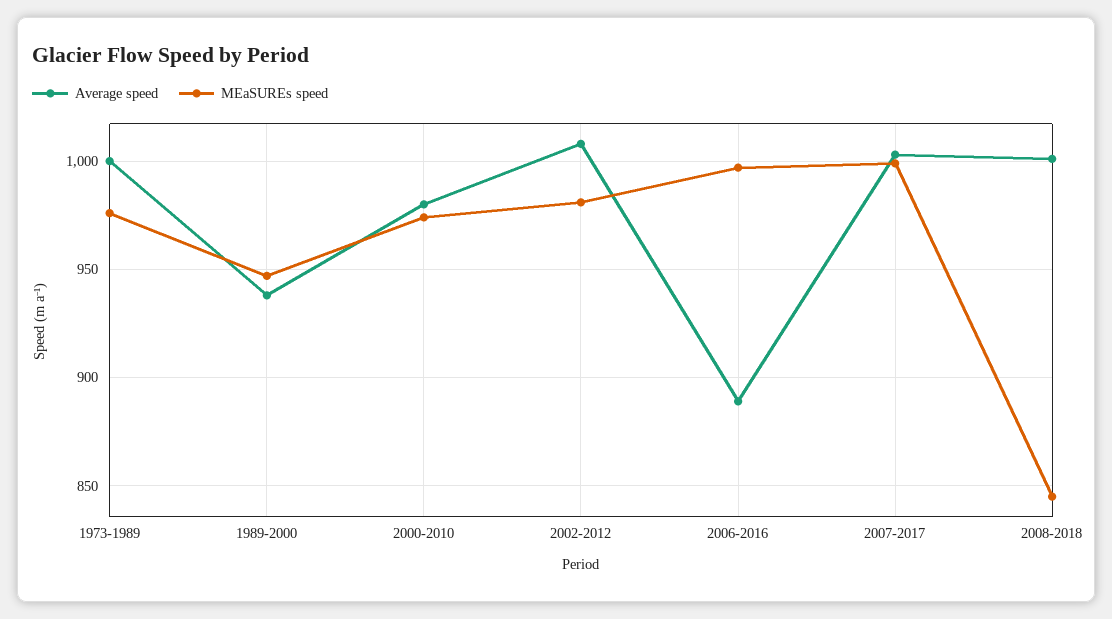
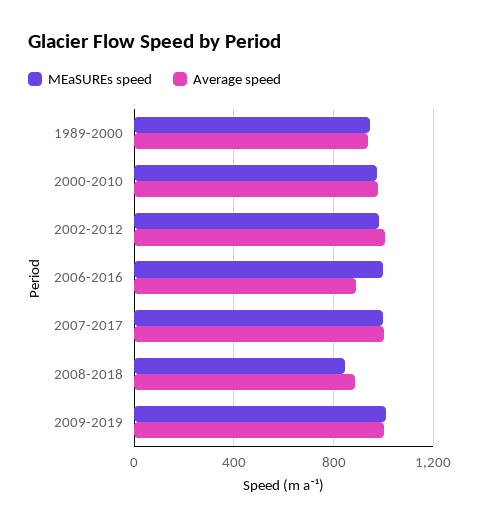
Average speed, 1973-1989: 1000 -> none
MEaSUREs speed, 1973-1989: 975 -> none
Average speed, 2008-2018: 1000 -> 900
MEaSUREs speed, 2009-2019: none -> 1000
Average speed, 2009-2019: none -> 1000

